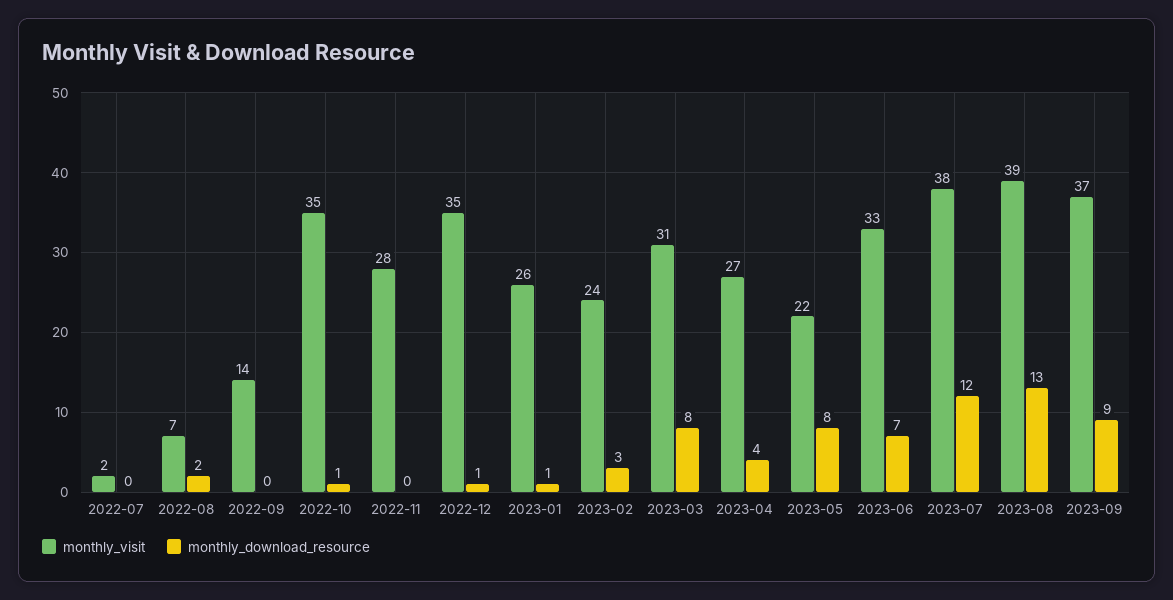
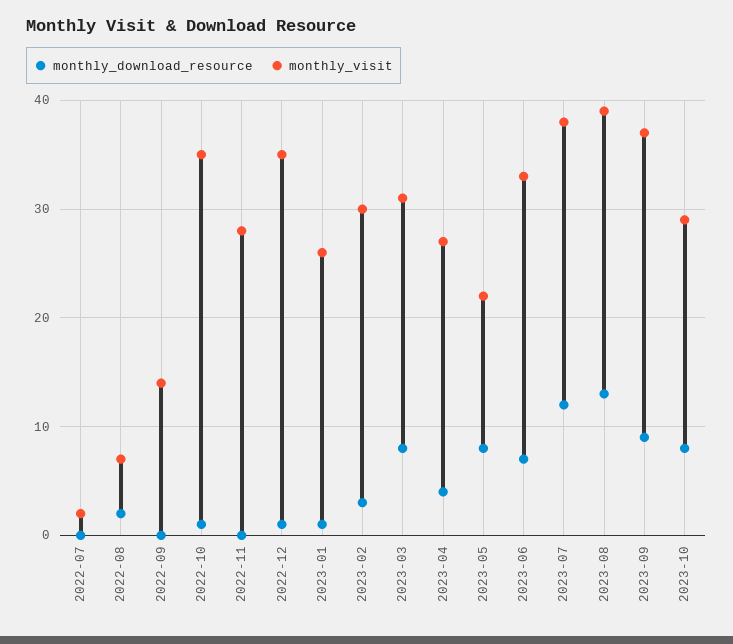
monthly_visit, 2023-02: 24 -> 30
monthly_download_resource, 2023-10: none -> 8
monthly_visit, 2023-10: none -> 29

